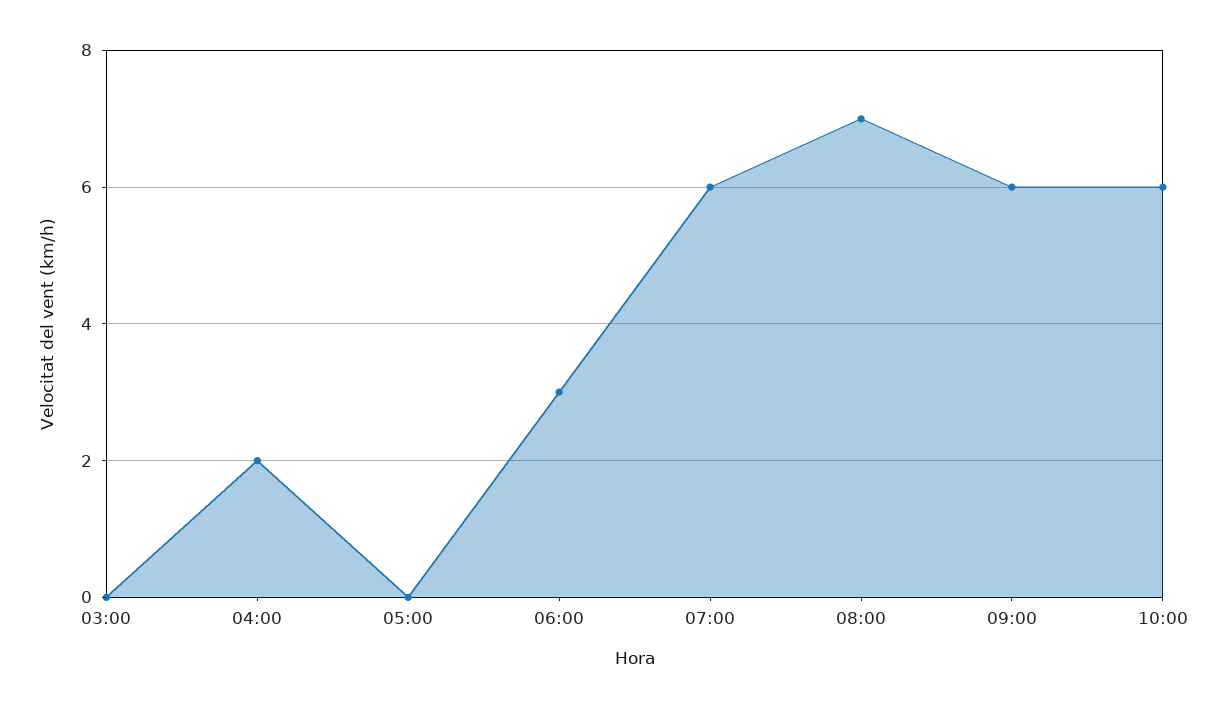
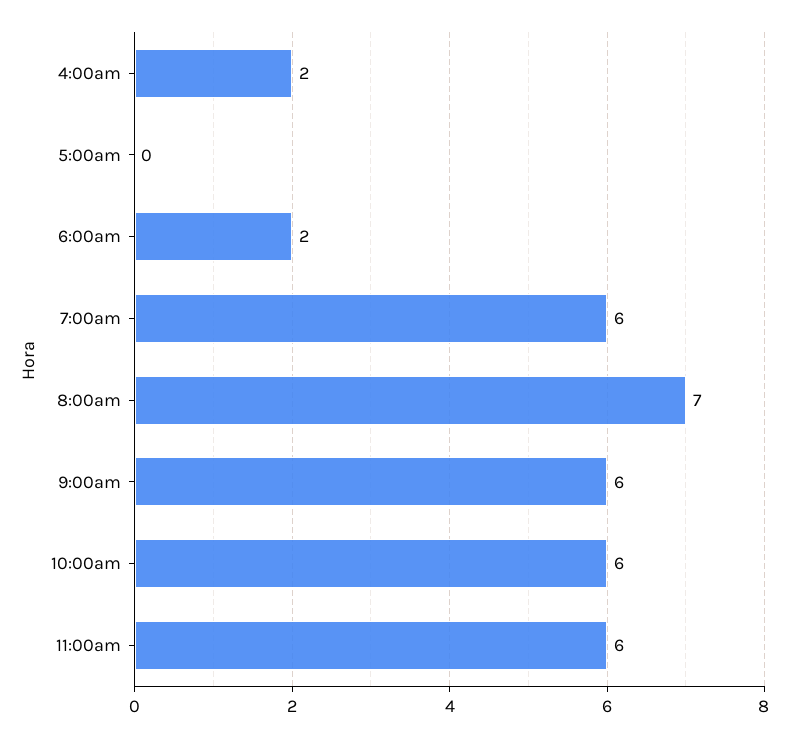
03:00: 0 -> none
06:00: 3 -> 2
11:00am: none -> 6

